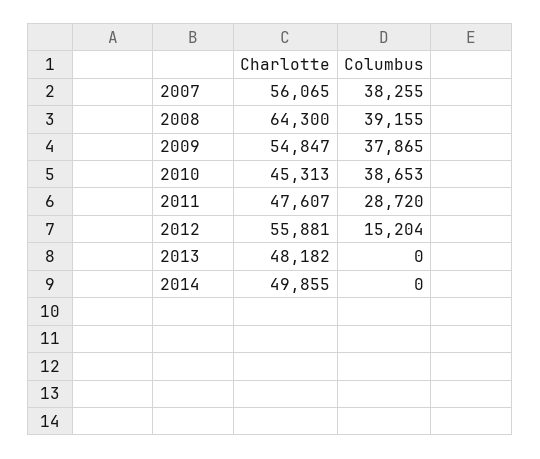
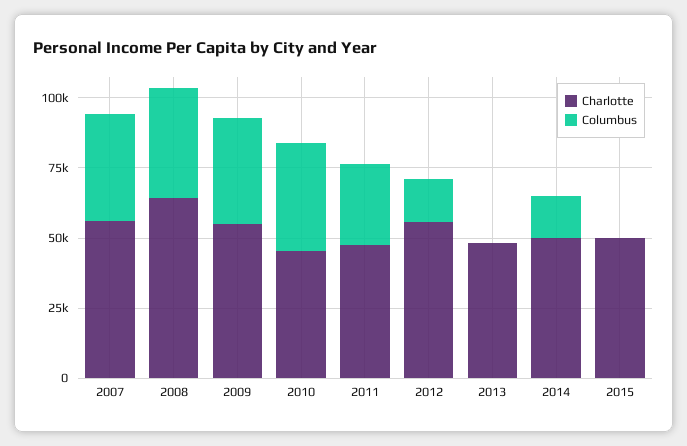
Columbus, 2014: 0 -> 15000
Charlotte, 2015: none -> 50000
Columbus, 2015: none -> 0

